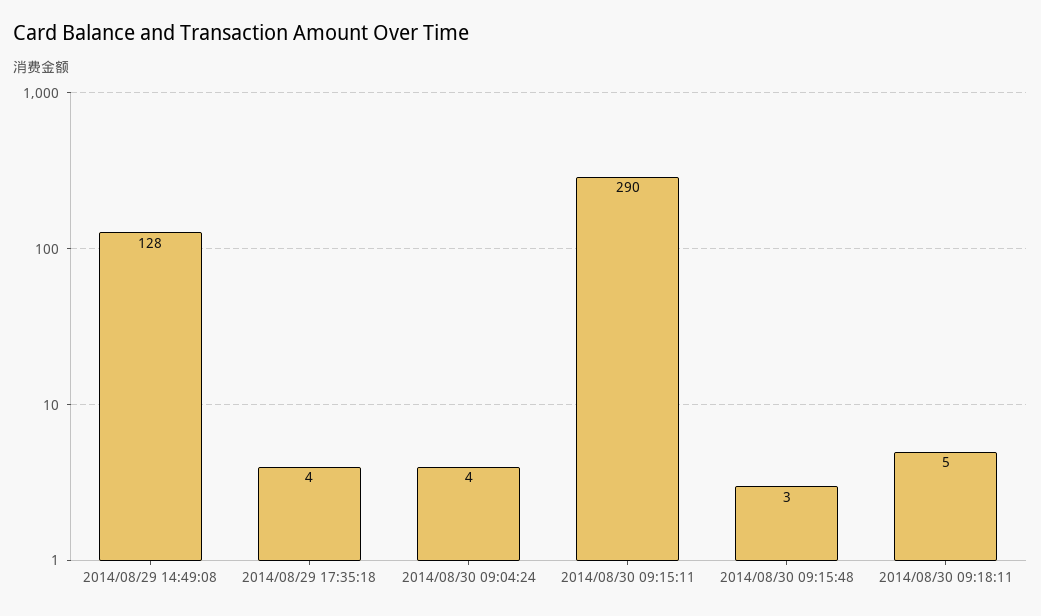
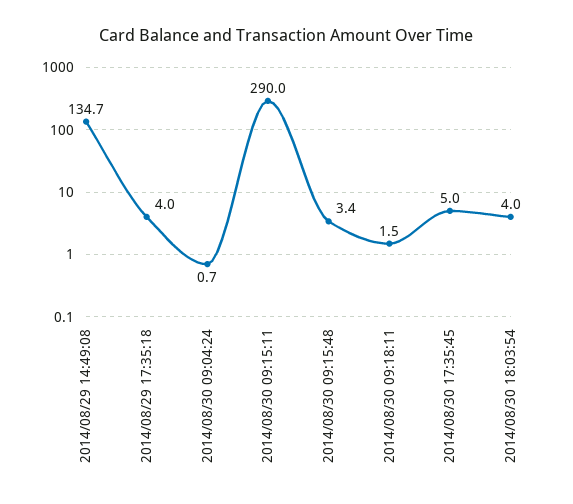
2014/08/29 14:49:08: 128 -> 134.7
2014/08/30 09:04:24: 4 -> 0.7
2014/08/30 09:18:11: 5 -> 1.5
2014/08/30 17:35:45: none -> 5
2014/08/30 18:03:54: none -> 4

